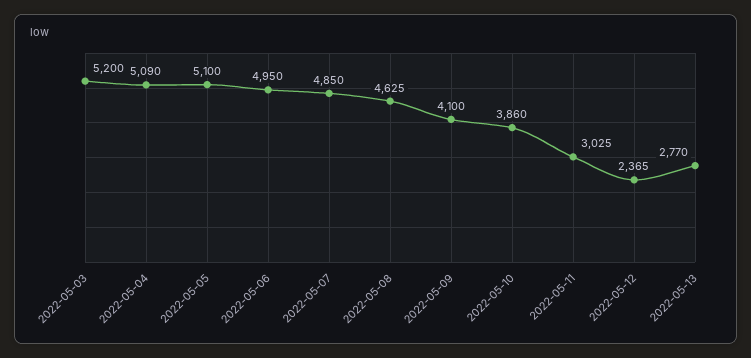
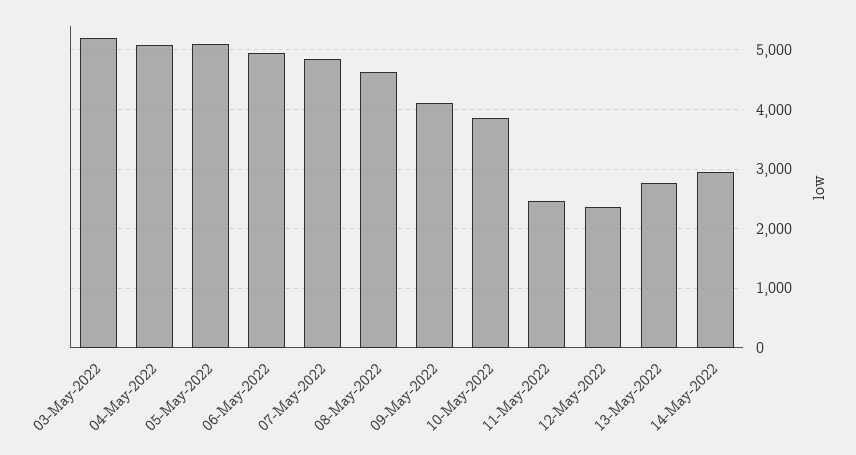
2022-05-11: 3025 -> 2400
14-May-2022: none -> 3000

